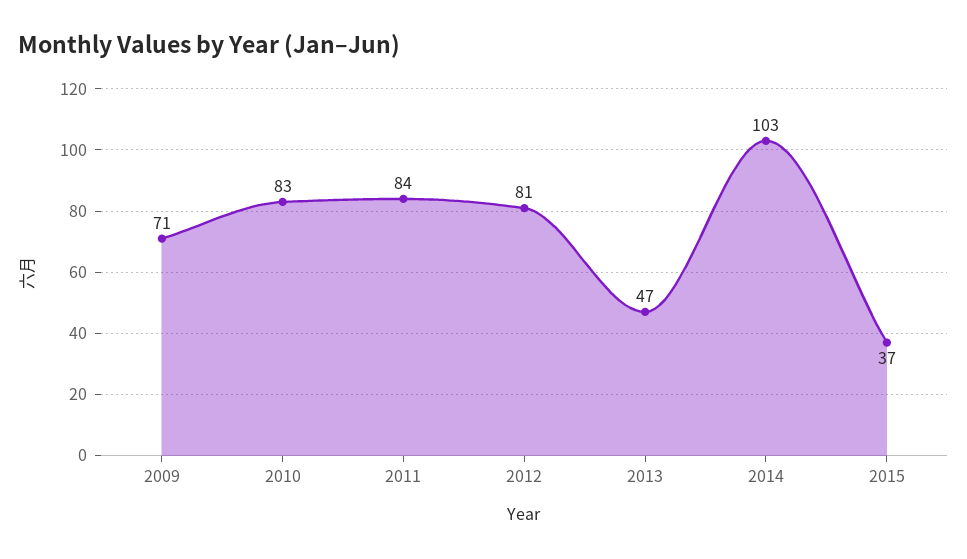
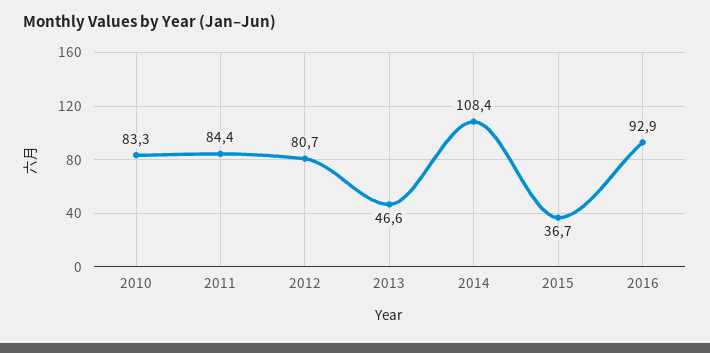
2009: 71 -> none
2014: 103 -> 108.4
2016: none -> 92.9

